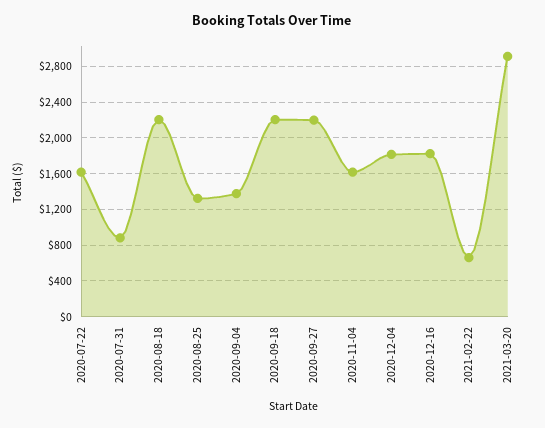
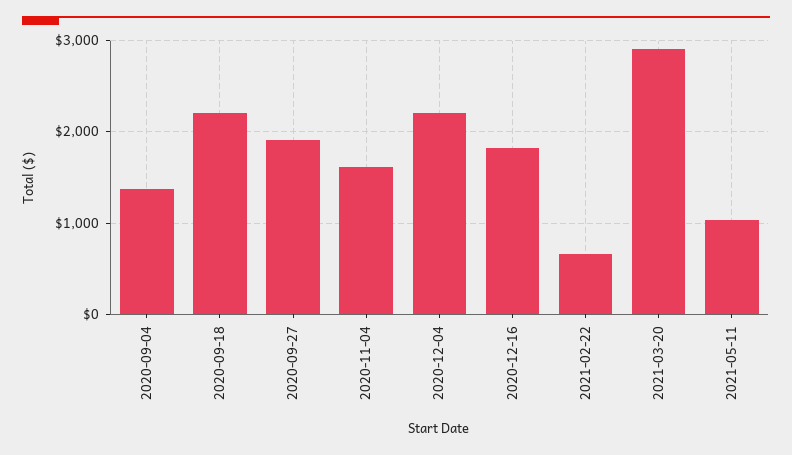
2020-07-22: 1600 -> none
2020-07-31: 900 -> none
2020-08-18: 2200 -> none
2020-08-25: 1300 -> none
2020-09-27: 2200 -> 1900
2020-12-04: 1800 -> 2200
2021-05-11: none -> 1000

